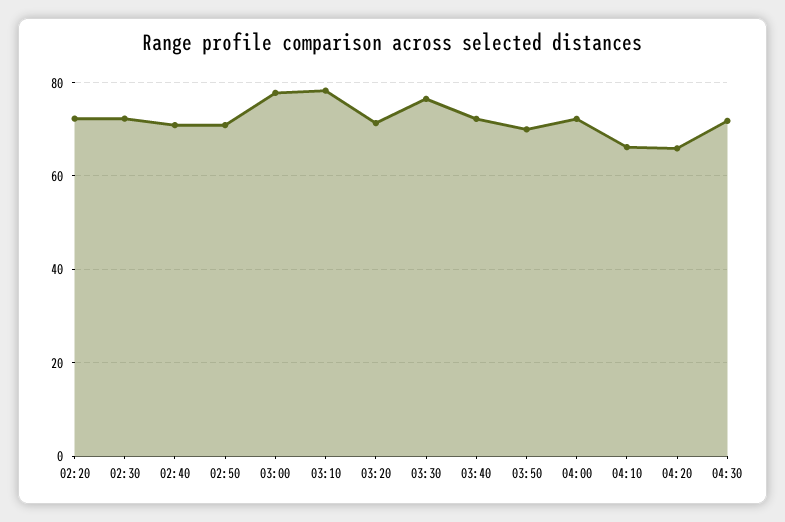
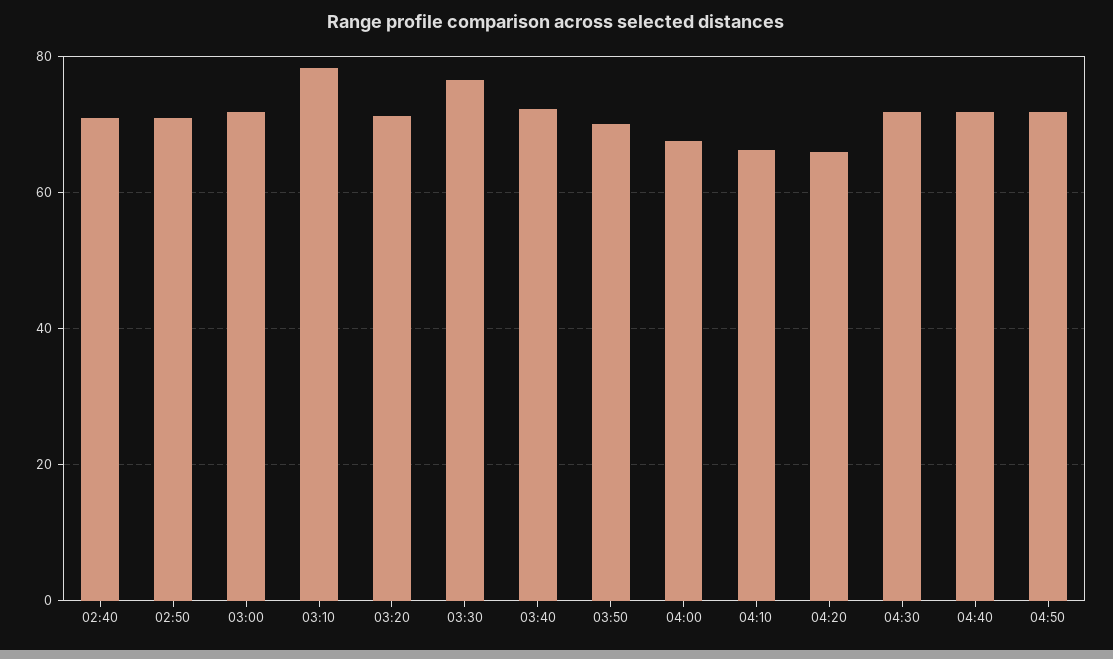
02:20: 72 -> none
02:30: 72 -> none
03:00: 78 -> 72
04:00: 72 -> 68
04:40: none -> 72
04:50: none -> 72

